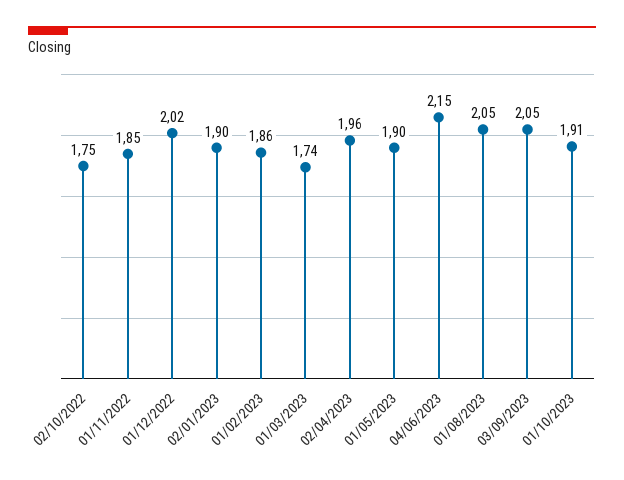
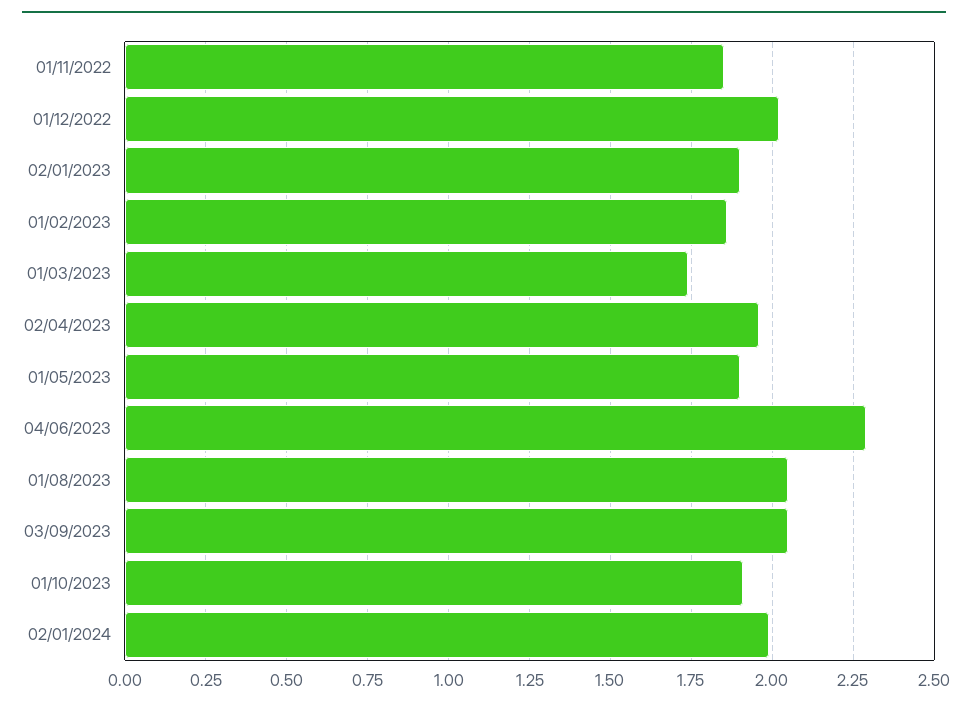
02/10/2022: 1.75 -> none
04/06/2023: 2.15 -> 2.3
02/01/2024: none -> 2

